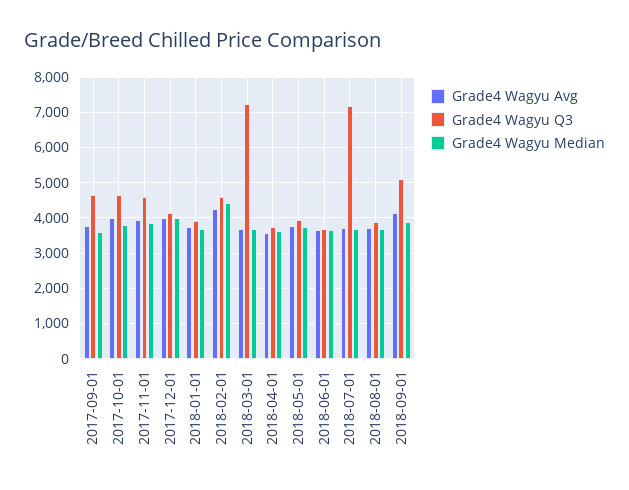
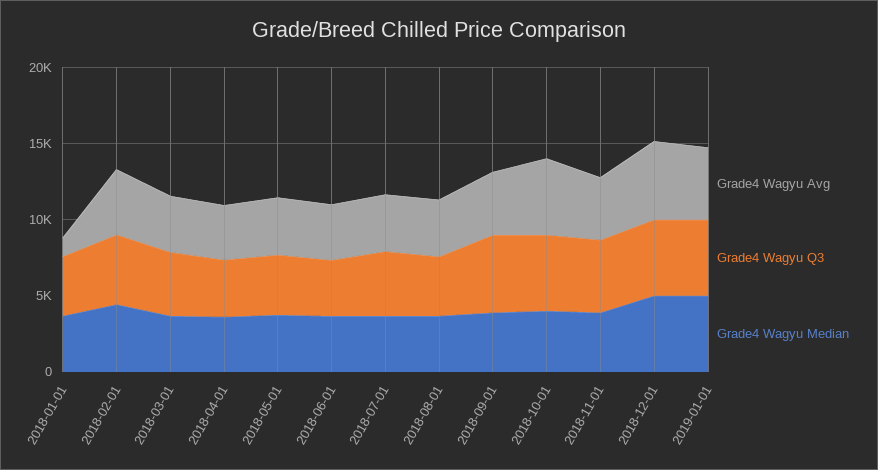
Grade4 Wagyu Avg, 2017-09-01: 3800 -> none
Grade4 Wagyu Q3, 2017-09-01: 4600 -> none
Grade4 Wagyu Median, 2017-09-01: 3600 -> none
Grade4 Wagyu Avg, 2017-10-01: 4000 -> none
Grade4 Wagyu Q3, 2017-10-01: 4600 -> none
Grade4 Wagyu Median, 2017-10-01: 3800 -> none
Grade4 Wagyu Avg, 2017-11-01: 4000 -> none
Grade4 Wagyu Q3, 2017-11-01: 4600 -> none
Grade4 Wagyu Median, 2017-11-01: 3800 -> none
Grade4 Wagyu Avg, 2017-12-01: 4000 -> none
Grade4 Wagyu Q3, 2017-12-01: 4200 -> none
Grade4 Wagyu Median, 2017-12-01: 4000 -> none
Grade4 Wagyu Avg, 2018-01-01: 3800 -> 1000
Grade4 Wagyu Q3, 2018-03-01: 7200 -> 4000
Grade4 Wagyu Q3, 2018-07-01: 7200 -> 4000
Grade4 Wagyu Avg, 2018-10-01: none -> 5000
Grade4 Wagyu Q3, 2018-10-01: none -> 5000
Grade4 Wagyu Median, 2018-10-01: none -> 4000
Grade4 Wagyu Avg, 2018-11-01: none -> 4000
Grade4 Wagyu Q3, 2018-11-01: none -> 5000
Grade4 Wagyu Median, 2018-11-01: none -> 4000
Grade4 Wagyu Avg, 2018-12-01: none -> 5000
Grade4 Wagyu Q3, 2018-12-01: none -> 5000
Grade4 Wagyu Median, 2018-12-01: none -> 5000
Grade4 Wagyu Avg, 2019-01-01: none -> 5000
Grade4 Wagyu Q3, 2019-01-01: none -> 5000
Grade4 Wagyu Median, 2019-01-01: none -> 5000

